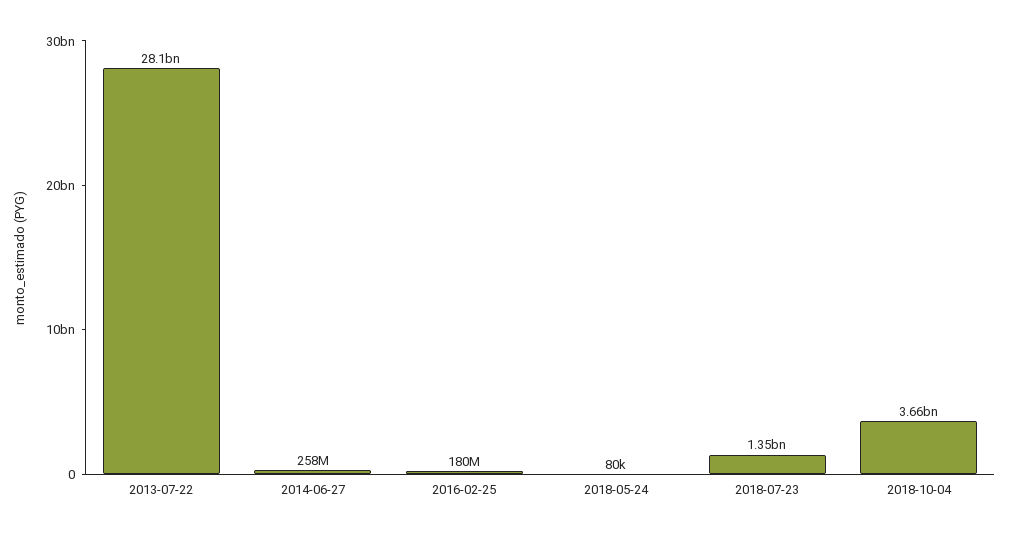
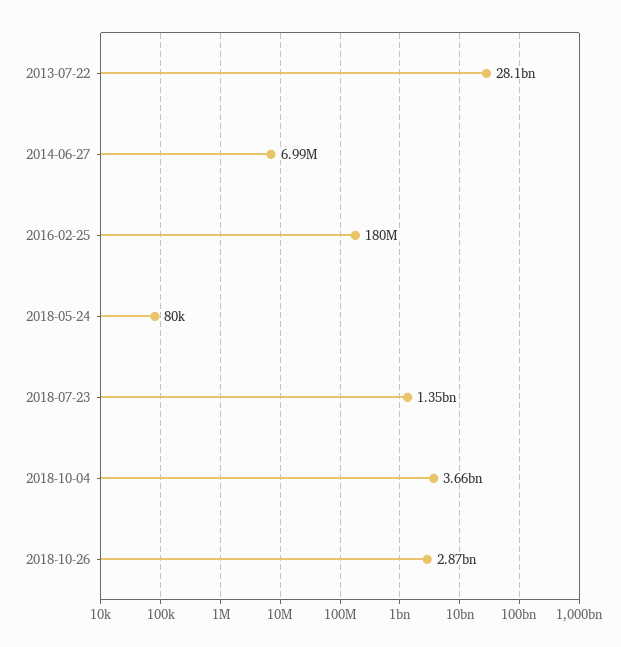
2014-06-27: 258000000 -> 6990000
2018-10-26: none -> 2870000000

